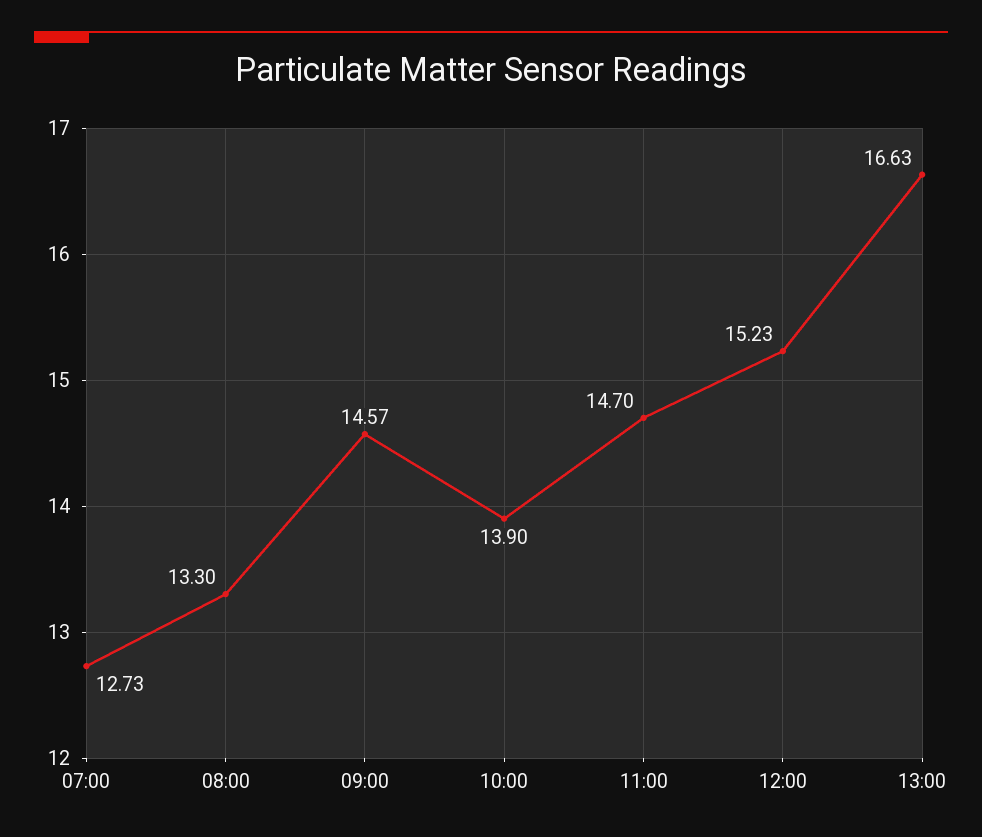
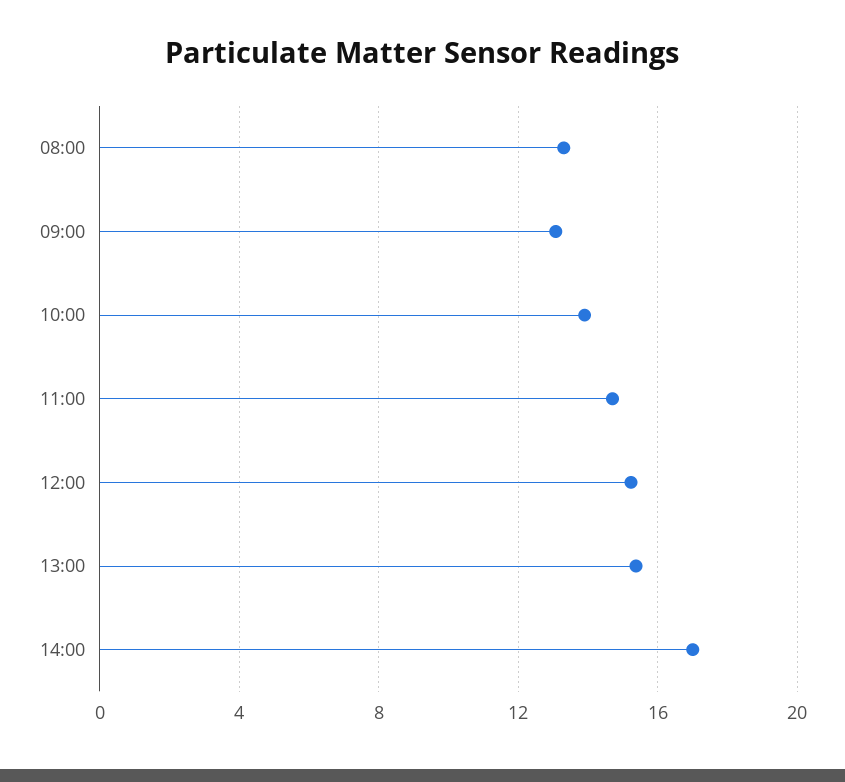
07:00: 12.73 -> none
09:00: 14.57 -> 13
13:00: 16.63 -> 15.5
14:00: none -> 17

